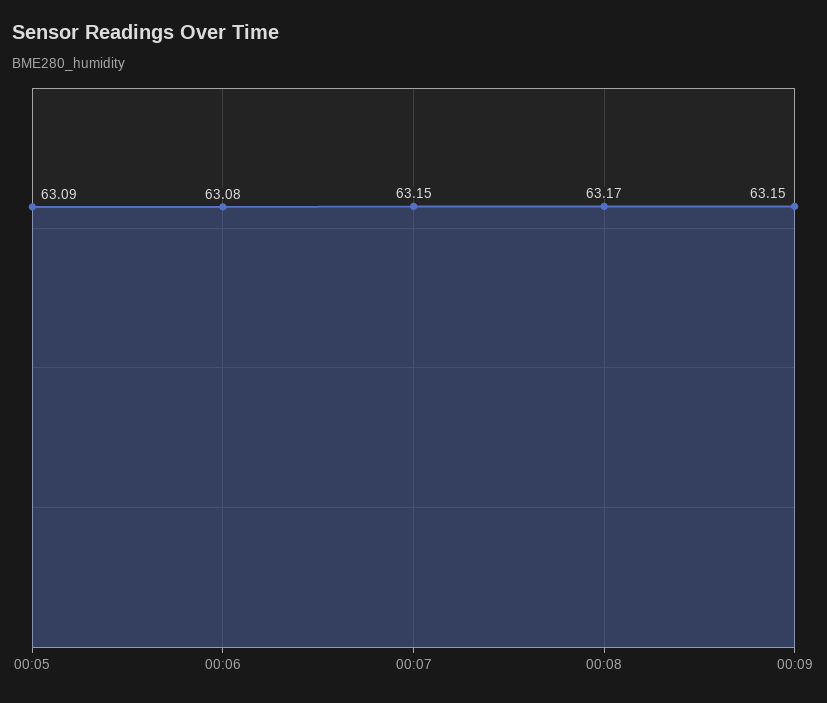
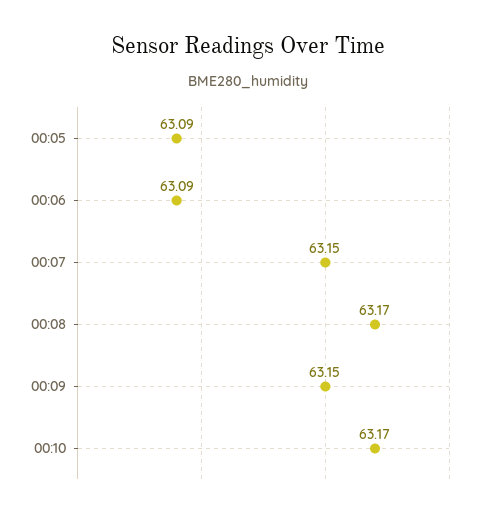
00:06: 63.08 -> 63.09
00:10: none -> 63.17

